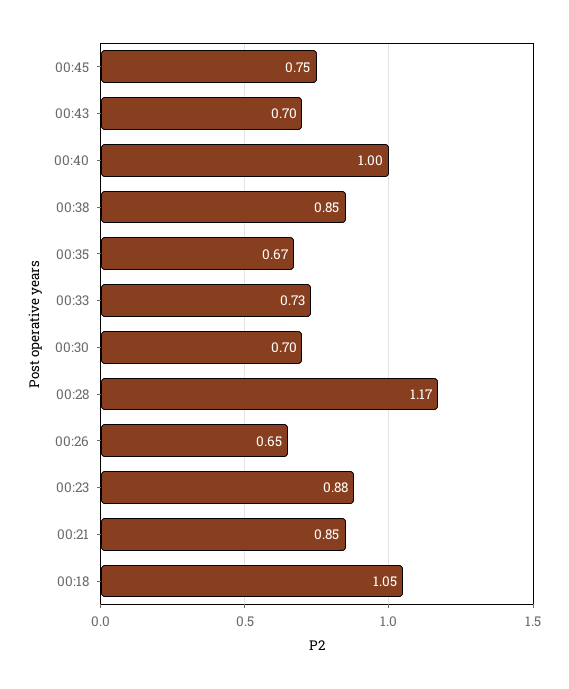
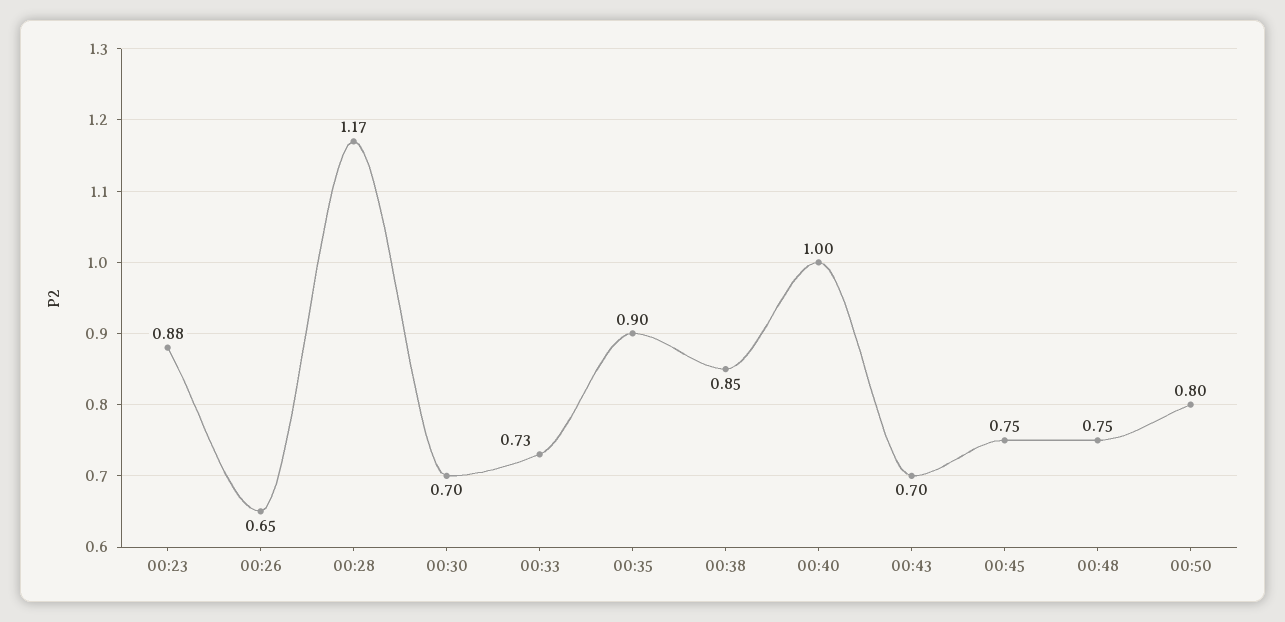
00:35: 0.67 -> 0.9
00:21: 0.85 -> none
00:18: 1.05 -> none
00:48: none -> 0.75
00:50: none -> 0.8

